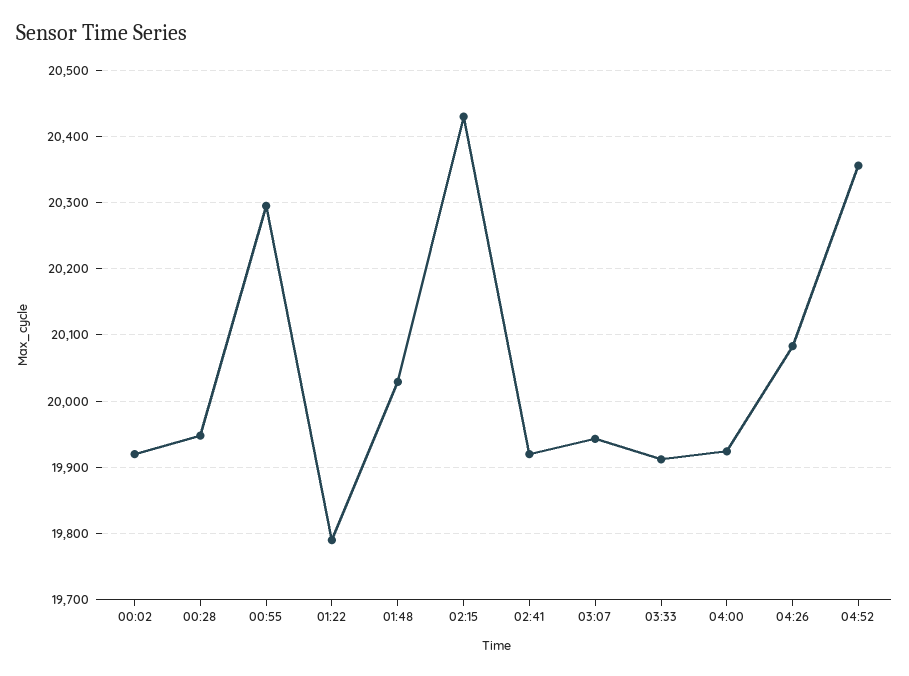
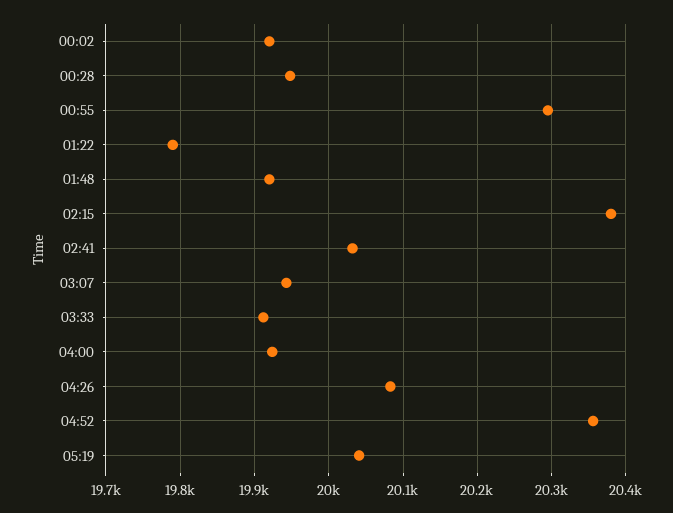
01:48: 20030 -> 19920
02:15: 20430 -> 20380
02:41: 19920 -> 20030
05:19: none -> 20040

